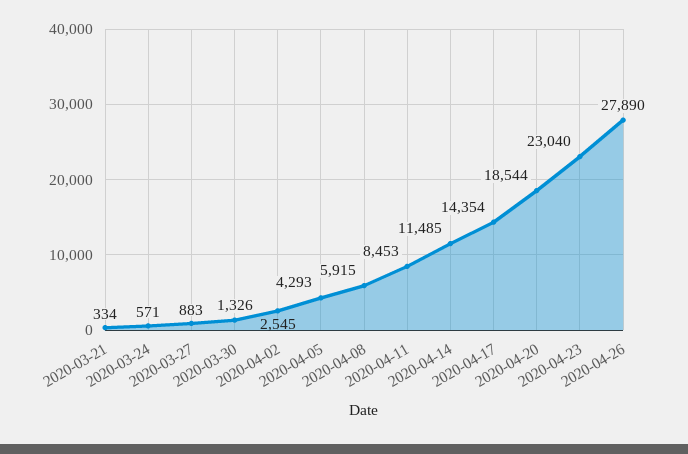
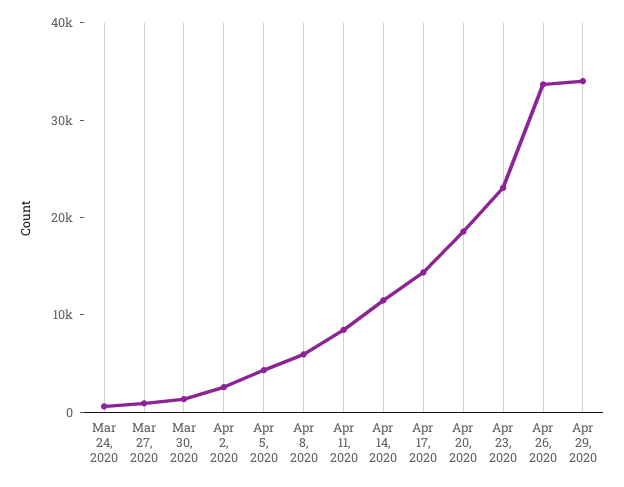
2020-03-21: 334 -> none
2020-04-26: 27890 -> 34000
Apr 29, 2020: none -> 34000

